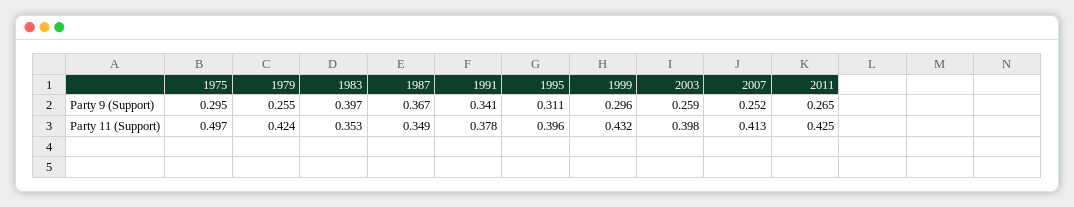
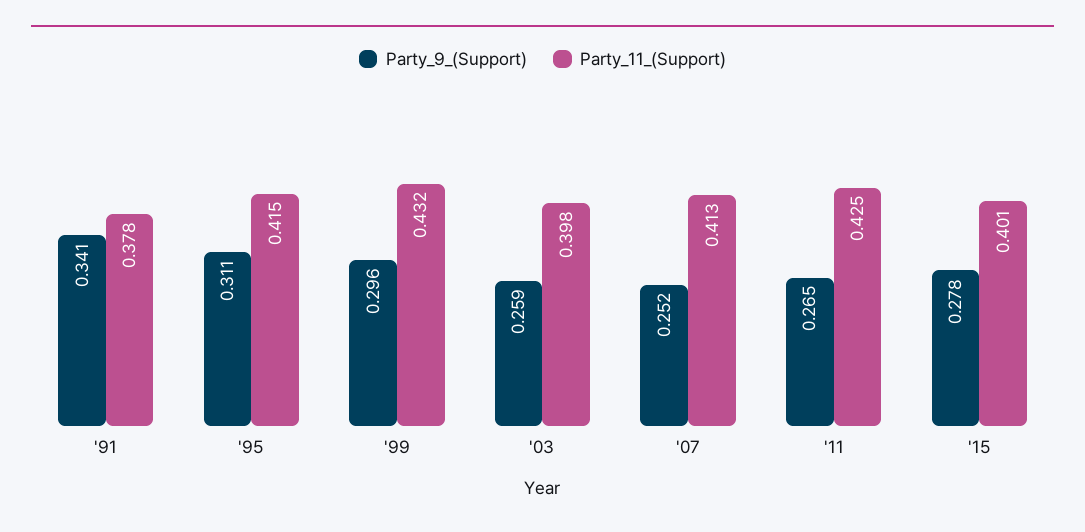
Party 9 (Support), 1975: 0.295 -> none
Party 9 (Support), 1979: 0.255 -> none
Party 9 (Support), 1983: 0.397 -> none
Party 9 (Support), 1987: 0.367 -> none
Party 11 (Support), 1975: 0.497 -> none
Party 11 (Support), 1979: 0.424 -> none
Party 11 (Support), 1983: 0.353 -> none
Party 11 (Support), 1987: 0.349 -> none
Party 11 (Support), 1995: 0.396 -> 0.415
Party 9 (Support), '15: none -> 0.278
Party 11 (Support), '15: none -> 0.401

